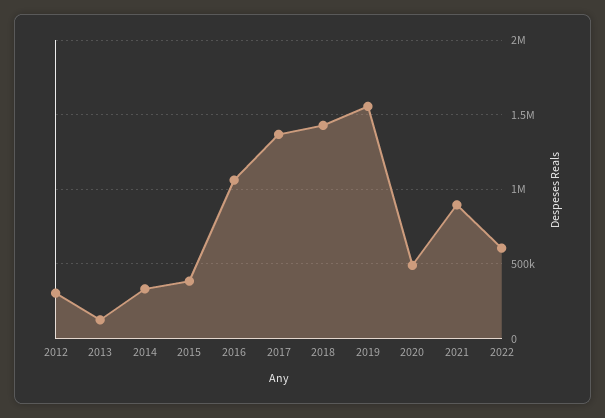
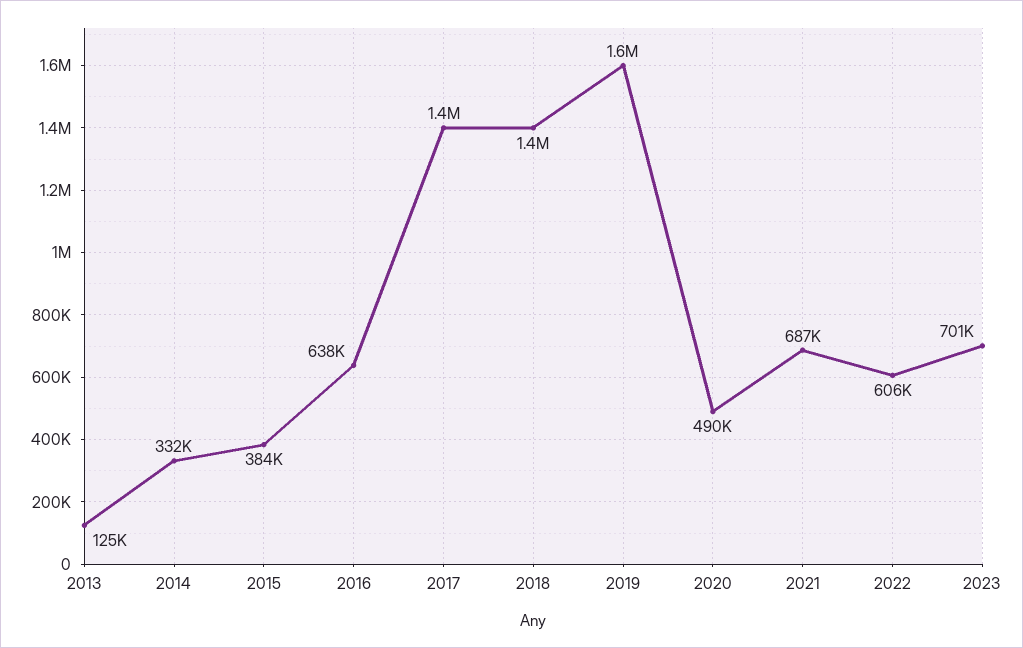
2012: 300000 -> none
2016: 1050000 -> 638000
2021: 900000 -> 687000
2023: none -> 701000

